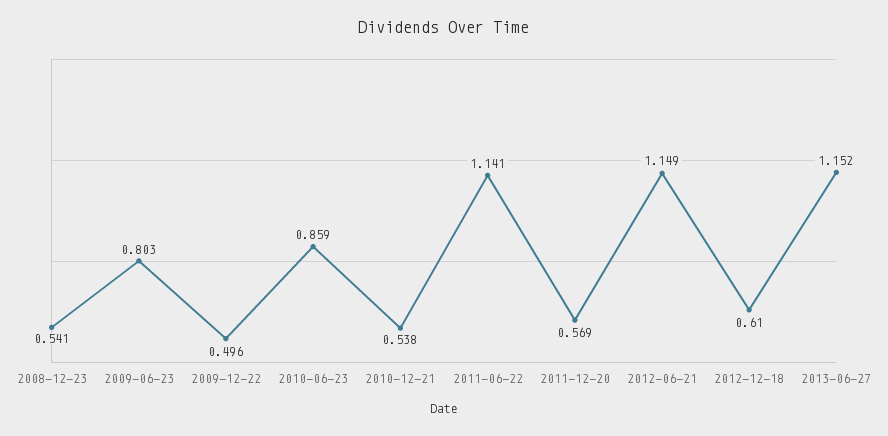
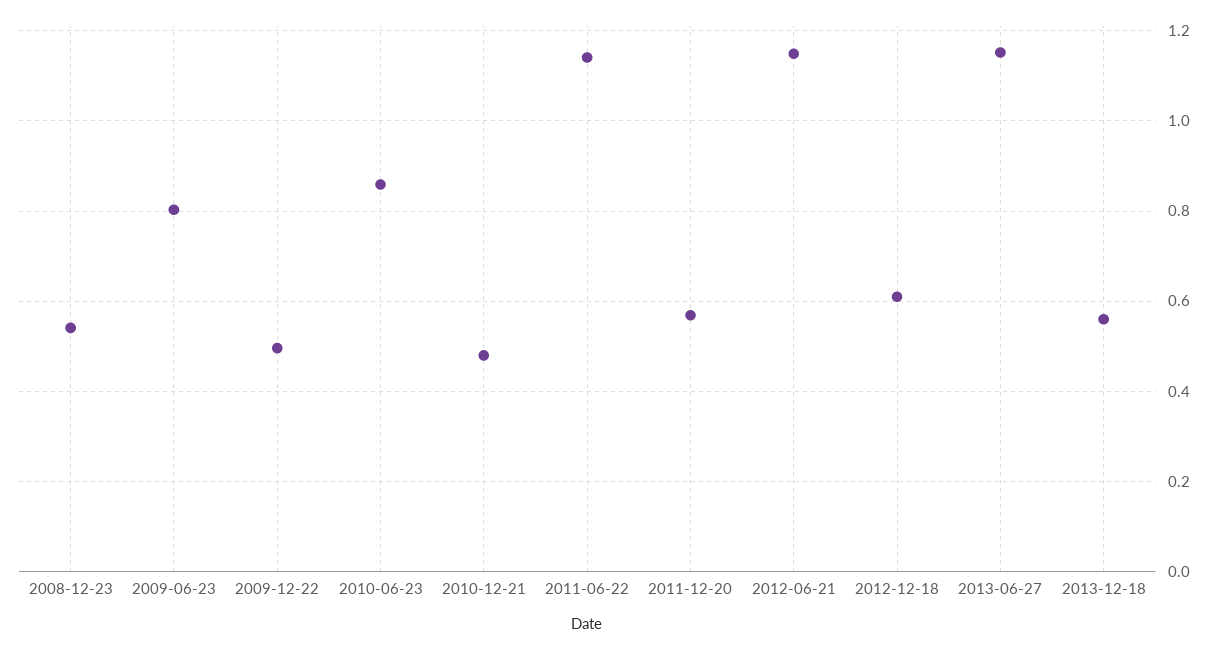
2010-12-21: 0.538 -> 0.48
2013-12-18: none -> 0.56

